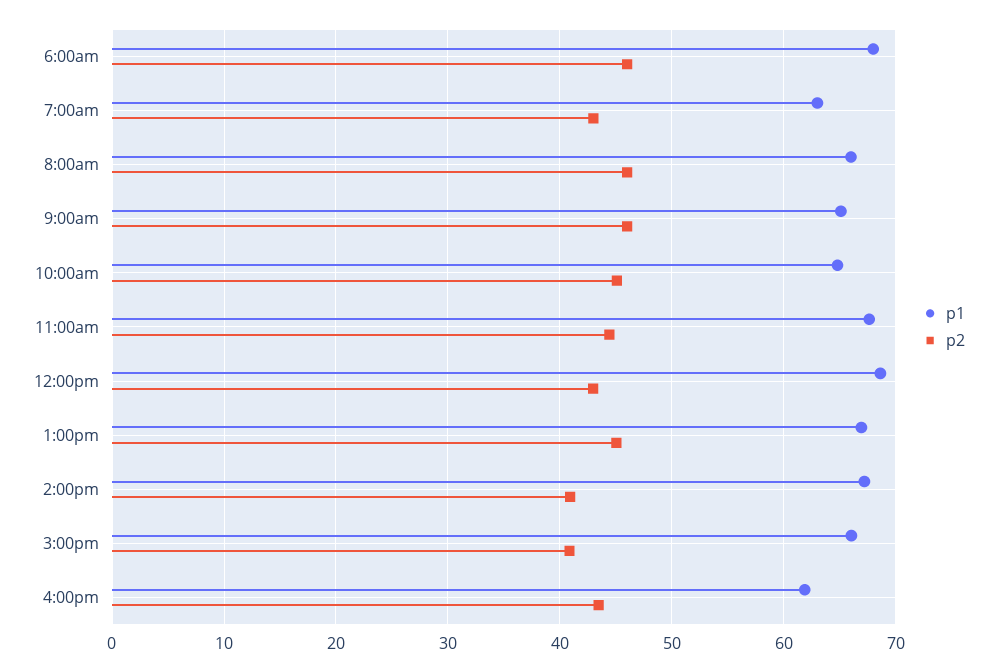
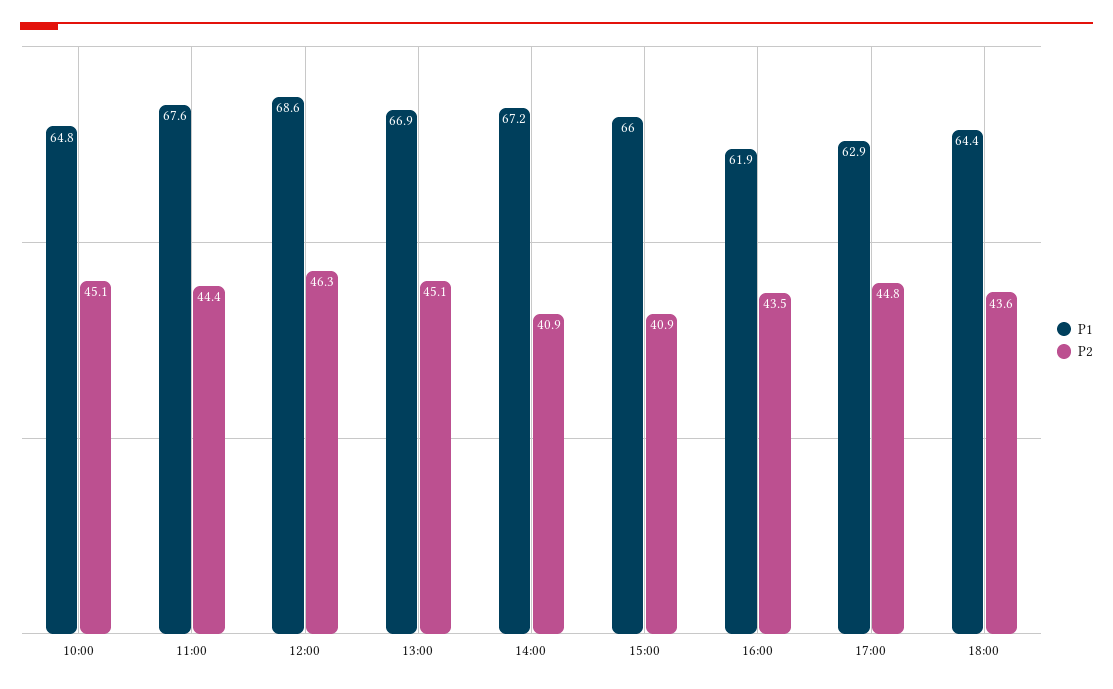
p1, 6:00am: 68 -> none
p2, 6:00am: 46 -> none
p1, 7:00am: 63 -> none
p2, 7:00am: 43 -> none
p1, 8:00am: 66 -> none
p2, 8:00am: 46 -> none
p1, 9:00am: 65 -> none
p2, 9:00am: 46 -> none
p2, 12:00pm: 43 -> 46.3
p1, 17:00: none -> 62.9
p2, 17:00: none -> 44.8
p1, 18:00: none -> 64.4
p2, 18:00: none -> 43.6

